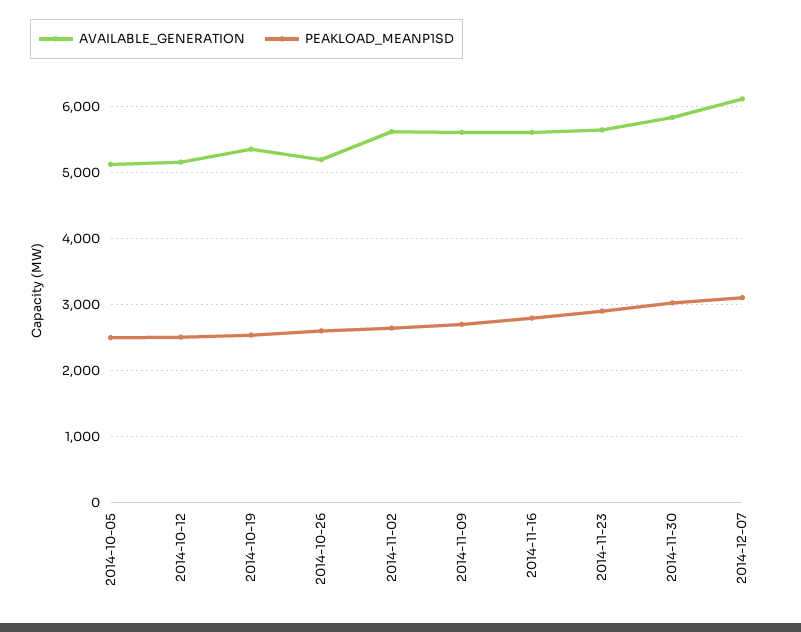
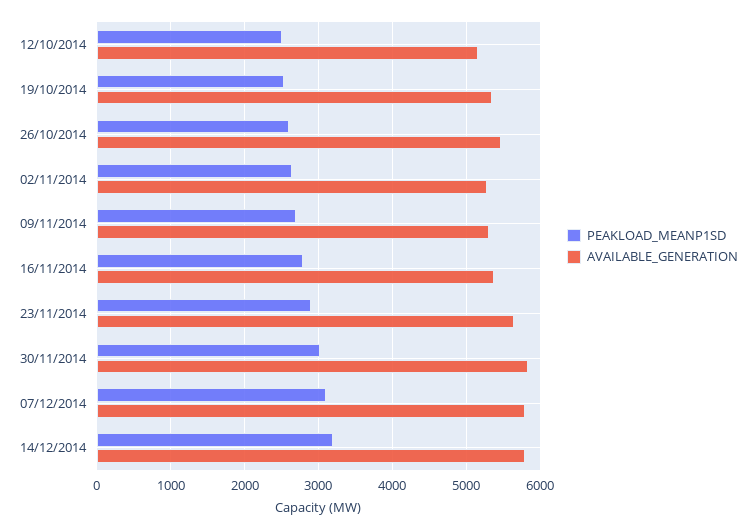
AVAILABLE_GENERATION, 2014-10-05: 5100 -> none
PEAKLOAD_MEANP1SD, 2014-10-05: 2500 -> none
AVAILABLE_GENERATION, 2014-10-26: 5200 -> 5500
AVAILABLE_GENERATION, 2014-11-02: 5600 -> 5300
AVAILABLE_GENERATION, 2014-11-09: 5600 -> 5300
AVAILABLE_GENERATION, 2014-11-16: 5600 -> 5400
AVAILABLE_GENERATION, 2014-12-07: 6100 -> 5800
PEAKLOAD_MEANP1SD, 14/12/2014: none -> 3200
AVAILABLE_GENERATION, 14/12/2014: none -> 5800

